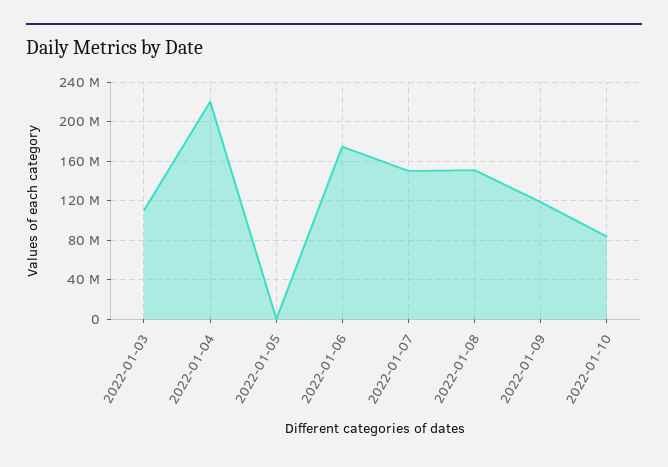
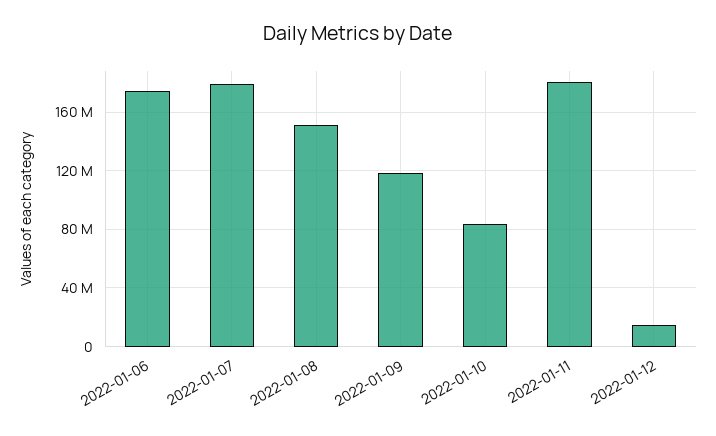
2022-01-03: 110000000 -> none
2022-01-04: 220000000 -> none
2022-01-05: 0 -> none
2022-01-07: 150000000 -> 180000000
2022-01-11: none -> 180000000
2022-01-12: none -> 15000000

